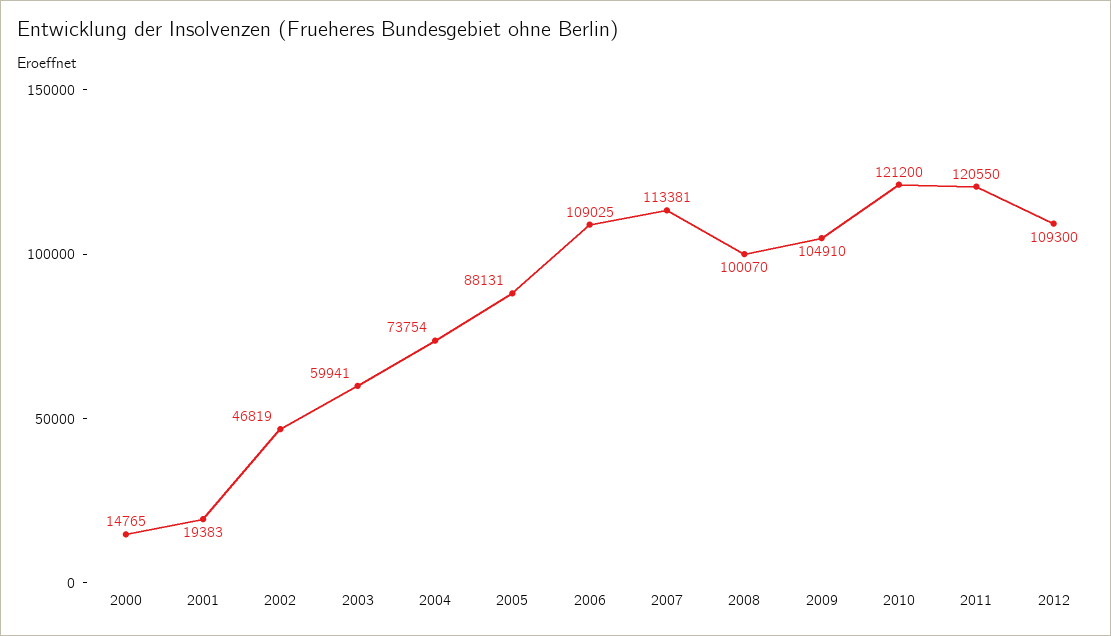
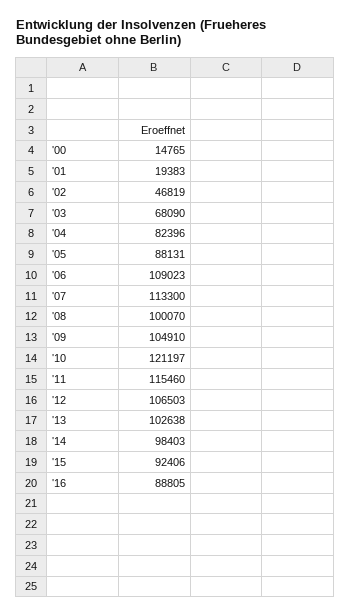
2003: 59941 -> 68090
2004: 73754 -> 82396
2006: 109025 -> 109023
2007: 113381 -> 113300
2010: 121200 -> 121197
2011: 120550 -> 115460
2012: 109300 -> 106503
'13: none -> 102638
'14: none -> 98403
'15: none -> 92406
'16: none -> 88805

